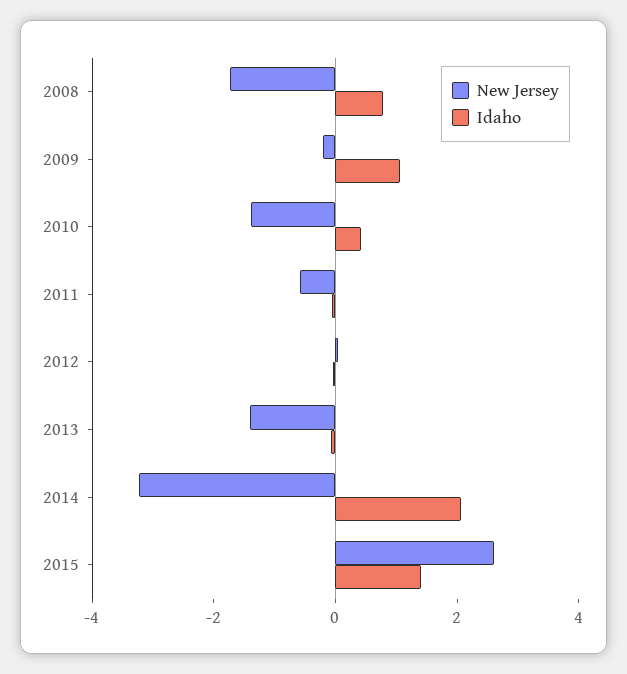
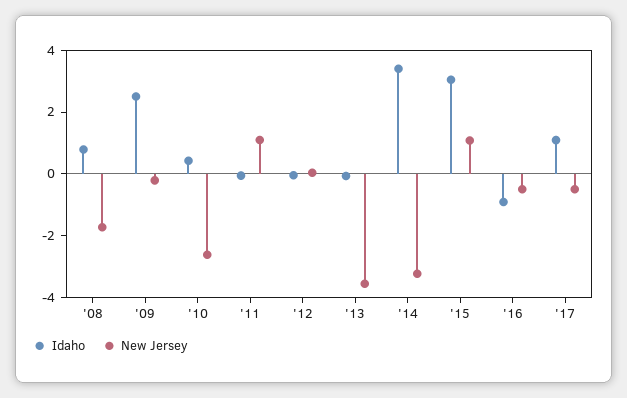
Idaho, 2009: 1 -> 2.5
New Jersey, 2010: -1.5 -> -2.5
New Jersey, 2011: -0.5 -> 1
New Jersey, 2013: -1.5 -> -3.5
Idaho, 2014: 2 -> 3.5
New Jersey, 2015: 2.5 -> 1
Idaho, 2015: 1.5 -> 3
Idaho, '16: none -> -1
New Jersey, '16: none -> -0.5
Idaho, '17: none -> 1
New Jersey, '17: none -> -0.5

